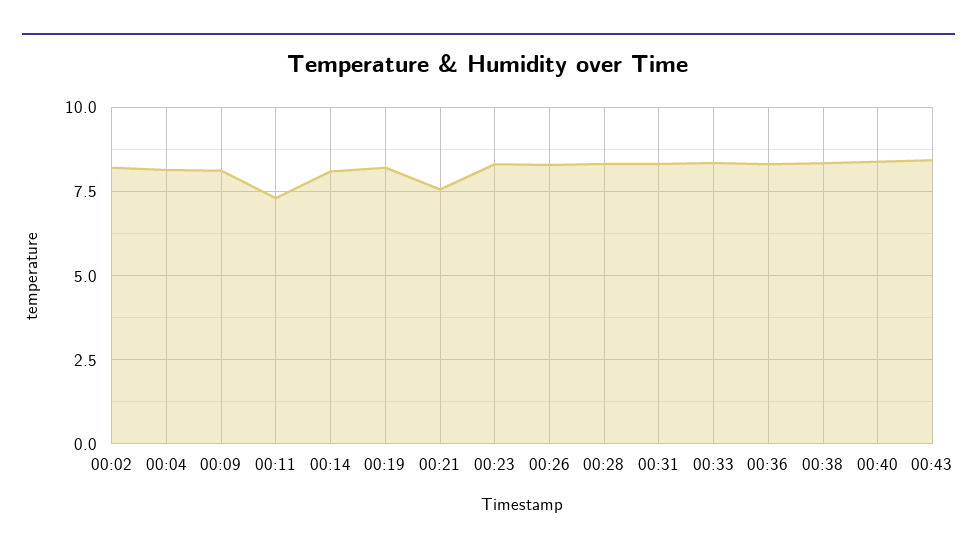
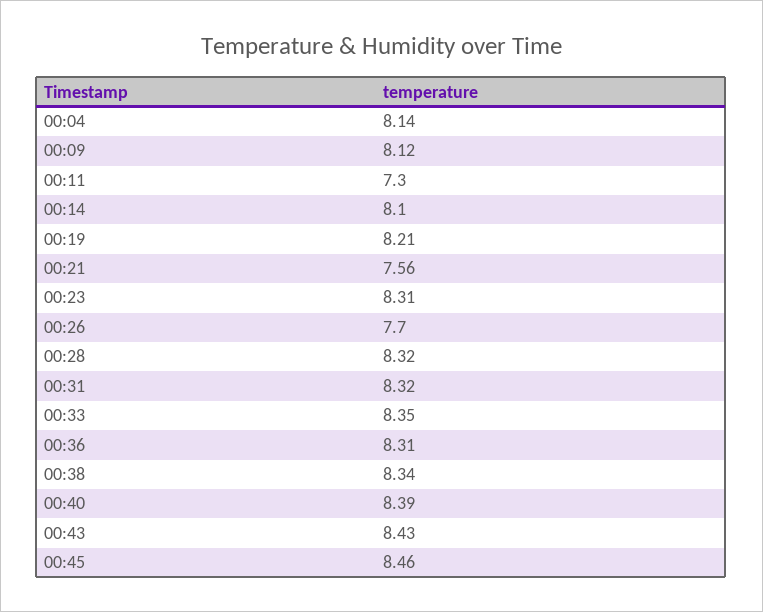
00:02: 8.25 -> none
00:26: 8.25 -> 7.7
00:45: none -> 8.46

